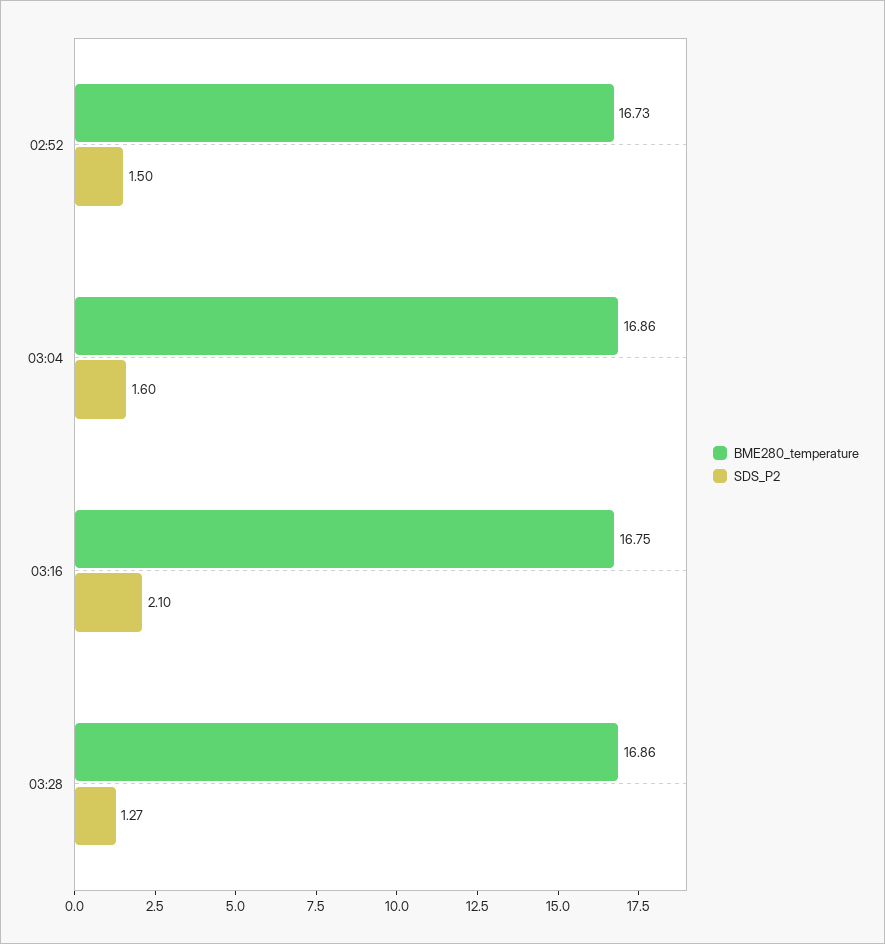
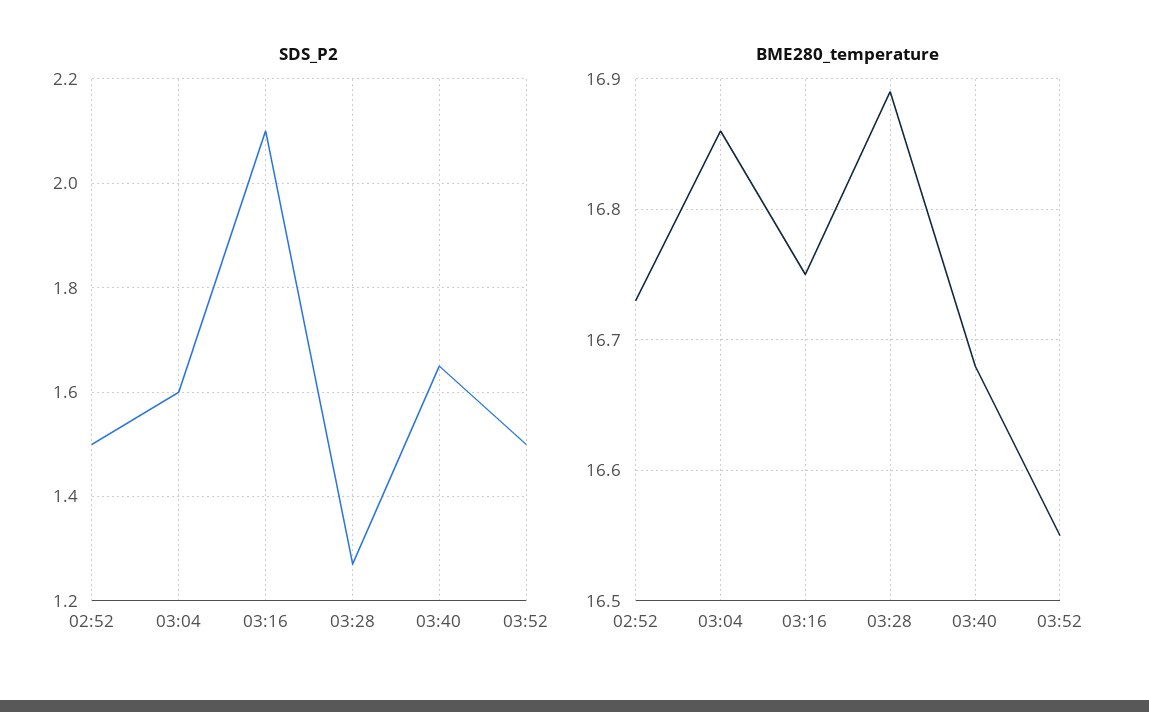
BME280_temperature, 03:28: 16.86 -> 16.89
SDS_P2, 03:40: none -> 1.65
SDS_P2, 03:52: none -> 1.5
BME280_temperature, 03:40: none -> 16.68
BME280_temperature, 03:52: none -> 16.55

